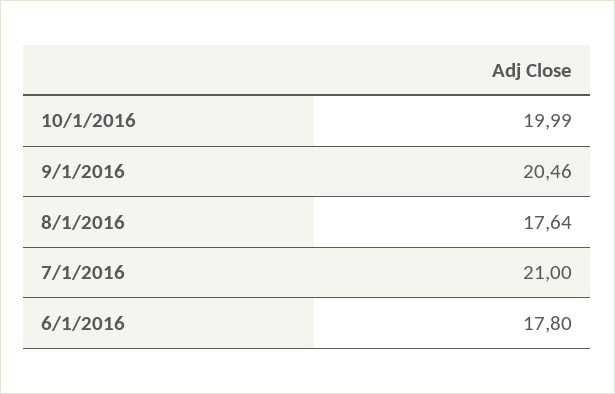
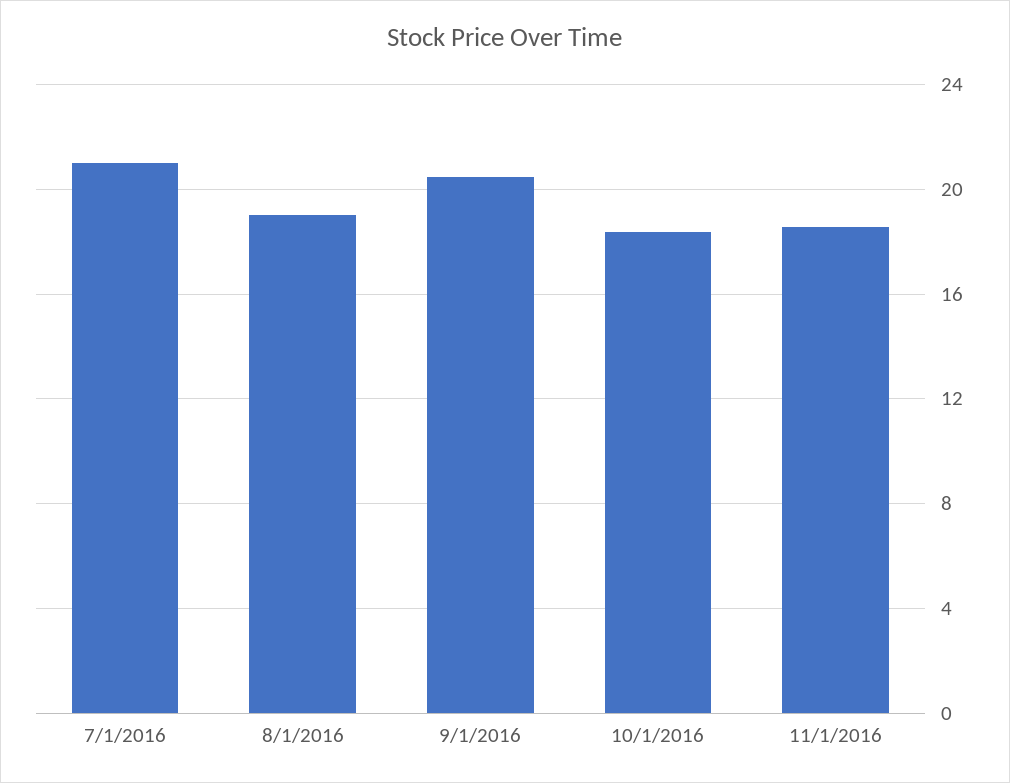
10/1/2016: 19.99 -> 18.5
8/1/2016: 17.64 -> 19
6/1/2016: 17.8 -> none
11/1/2016: none -> 18.5

